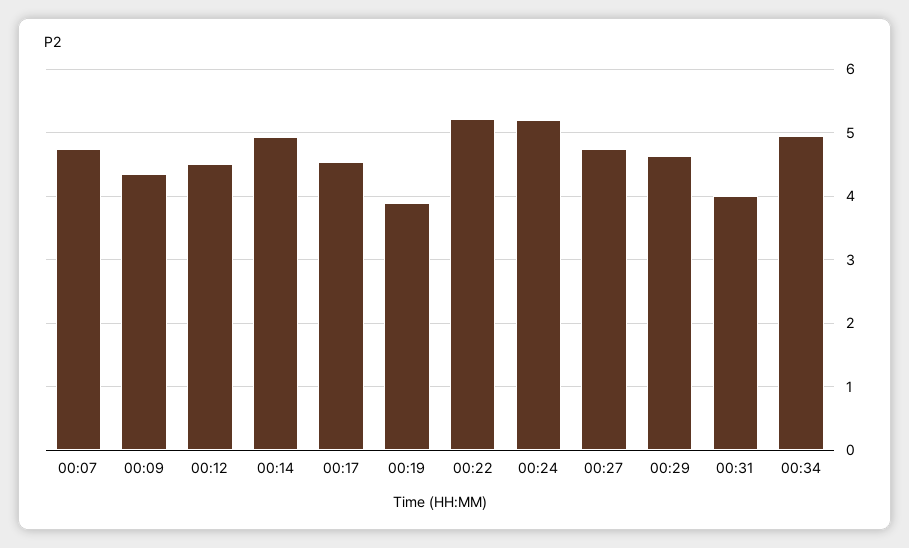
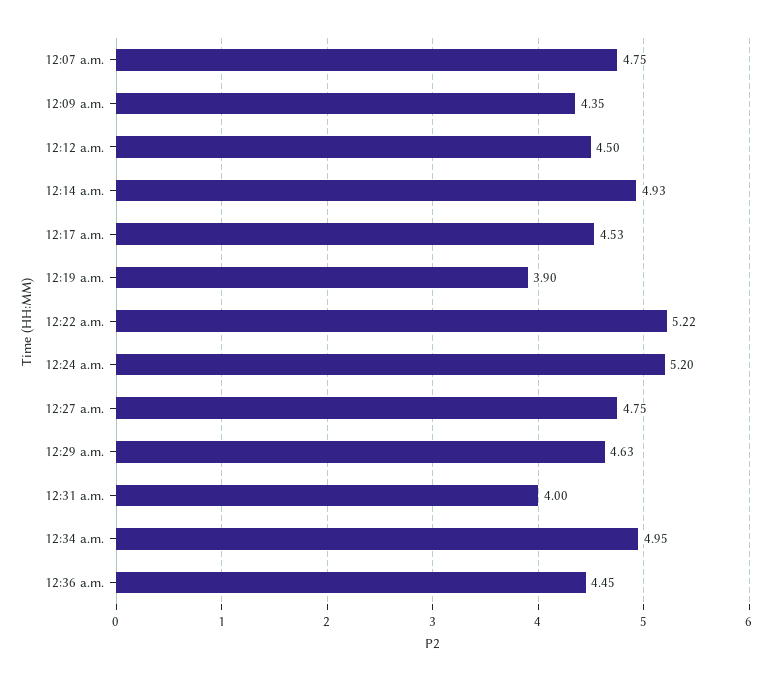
12:36 a.m.: none -> 4.45

